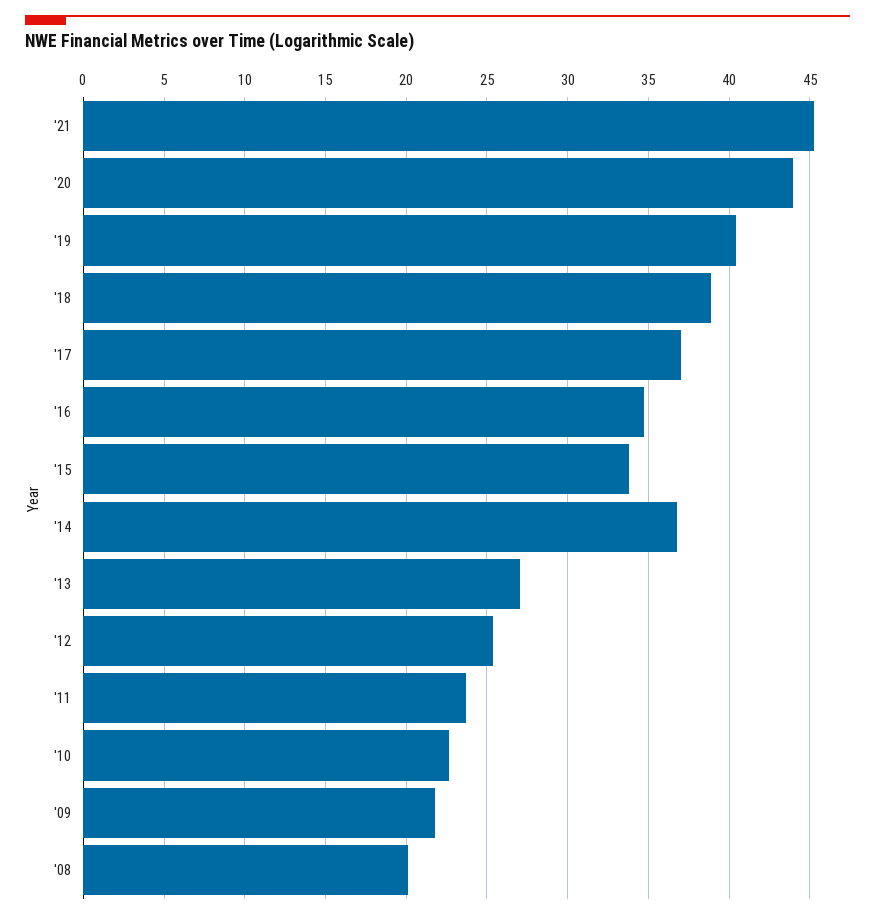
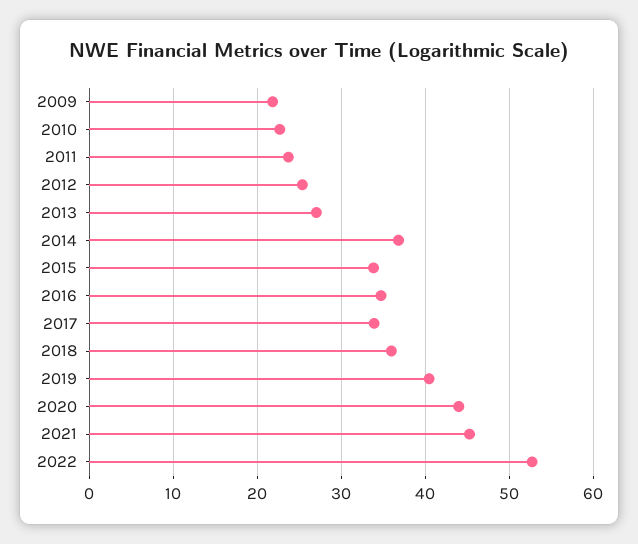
'18: 39 -> 36
'17: 37 -> 34
'08: 20 -> none
2022: none -> 53

